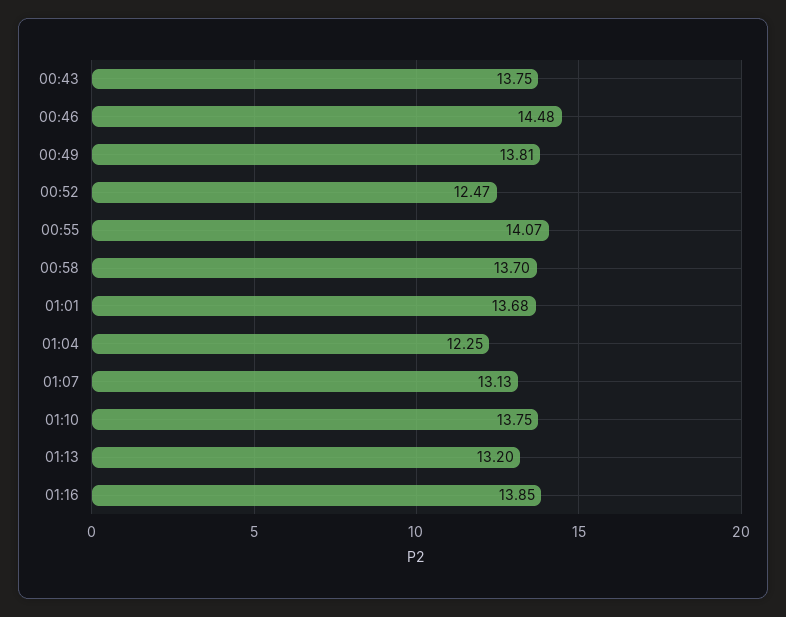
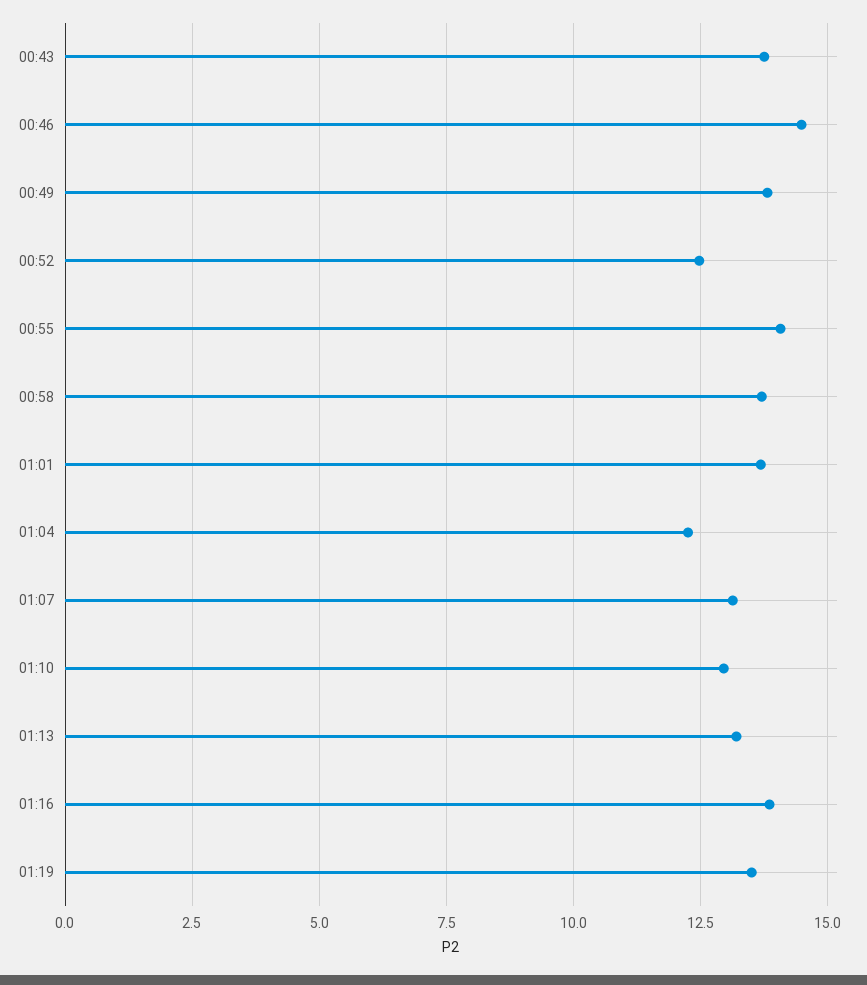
01:10: 13.75 -> 13
01:19: none -> 13.5

